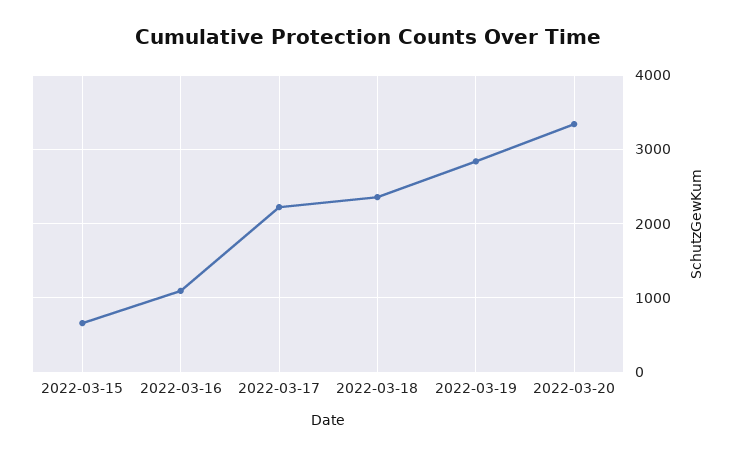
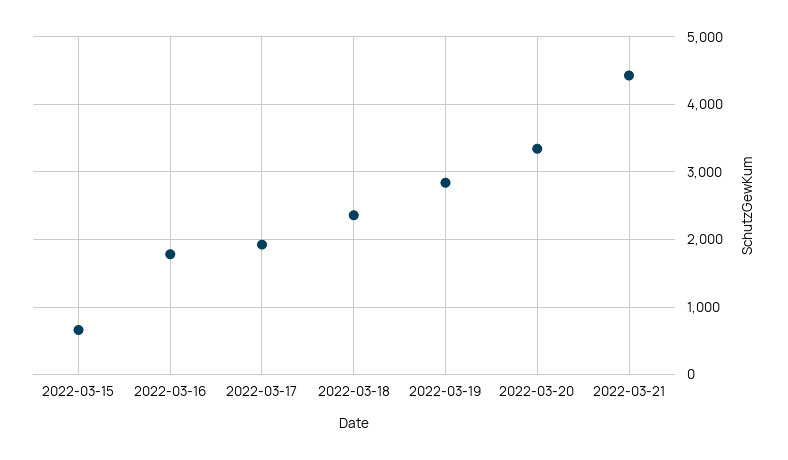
2022-03-16: 1100 -> 1800
2022-03-17: 2200 -> 1900
2022-03-21: none -> 4400

